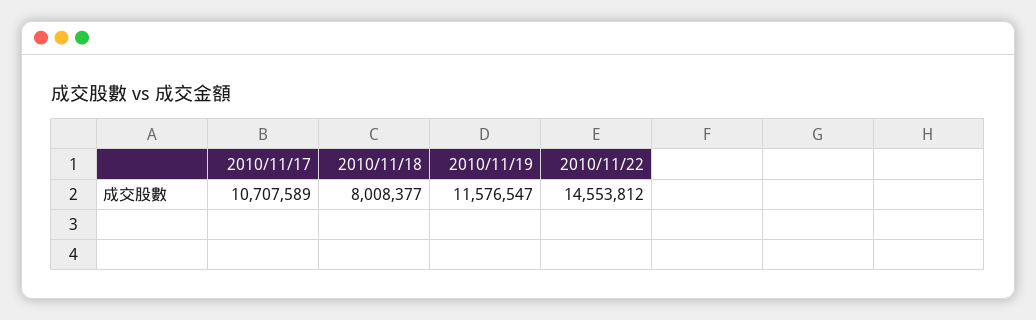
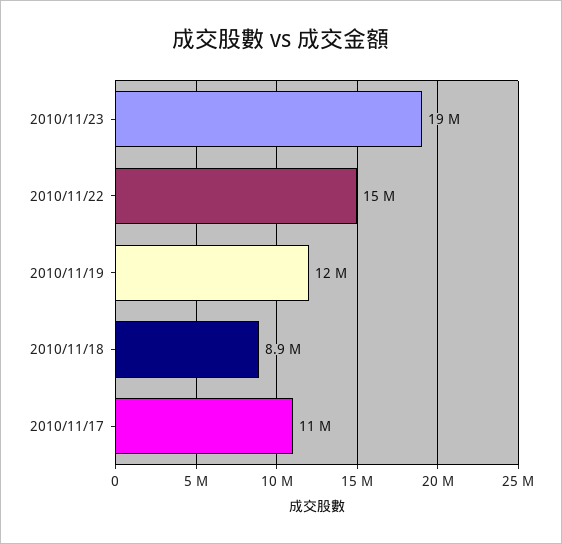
2010/11/18: 8008377 -> 8900000
2010/11/23: none -> 19000000

